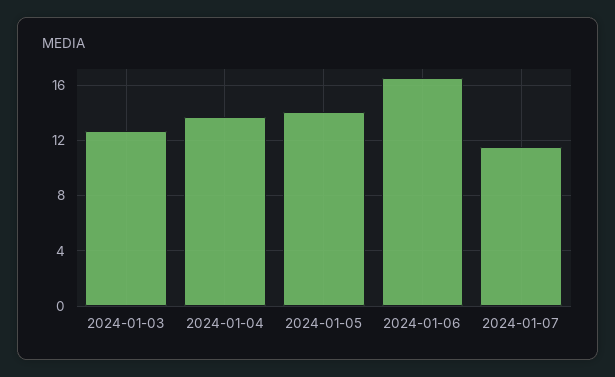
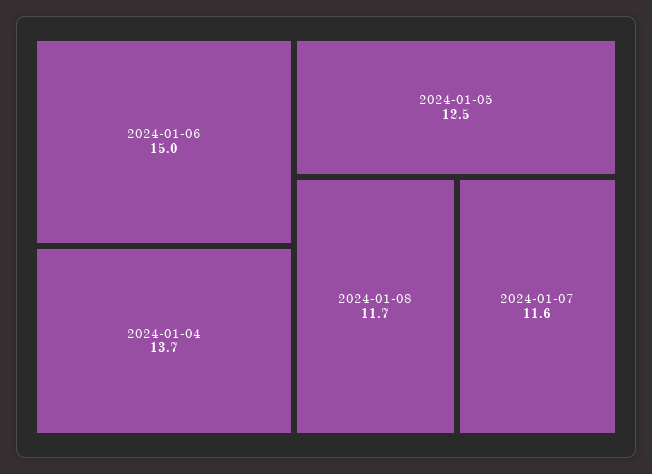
2024-01-03: 12.5 -> none
2024-01-05: 14 -> 12.5
2024-01-06: 16.5 -> 15
2024-01-08: none -> 11.7

